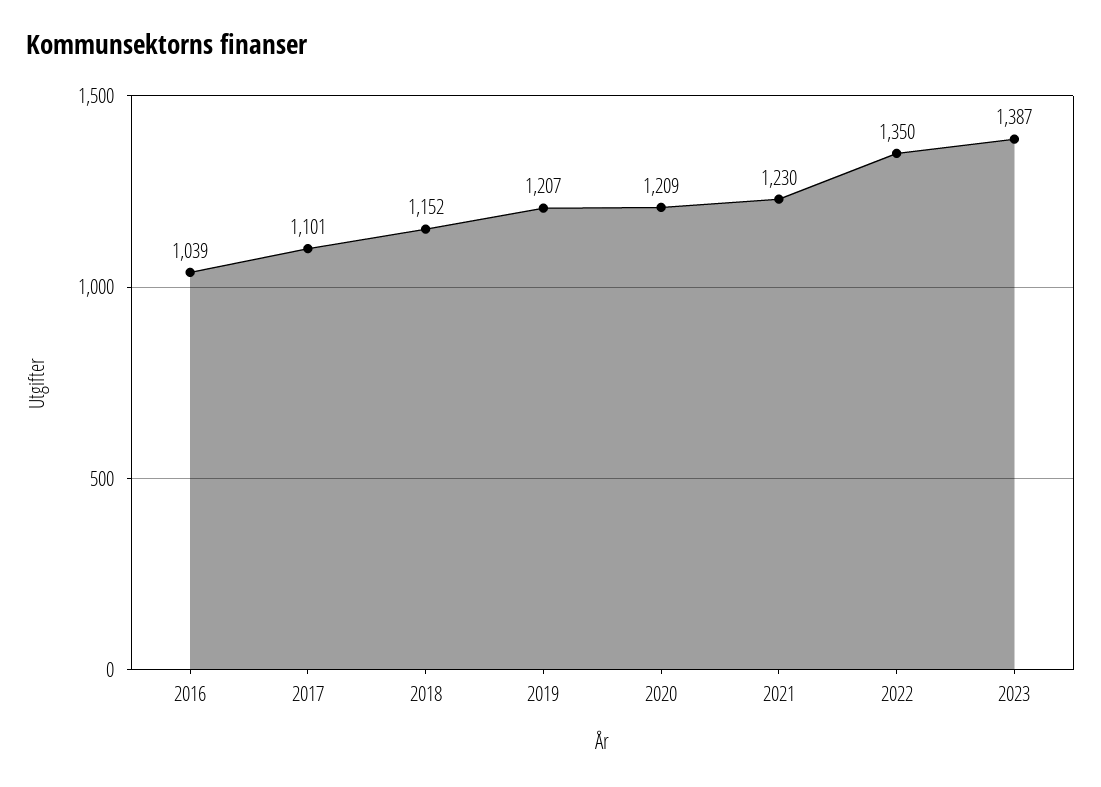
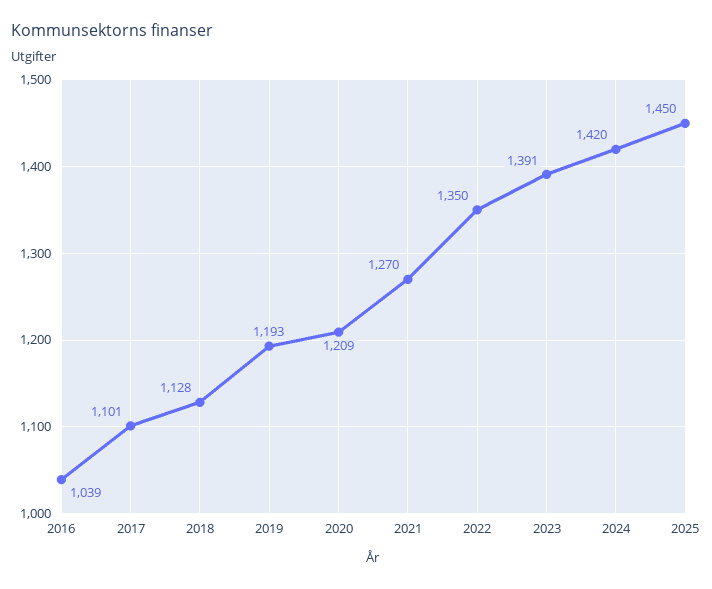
2018: 1152 -> 1128
2019: 1207 -> 1193
2021: 1230 -> 1270
2023: 1387 -> 1391
2024: none -> 1420
2025: none -> 1450

